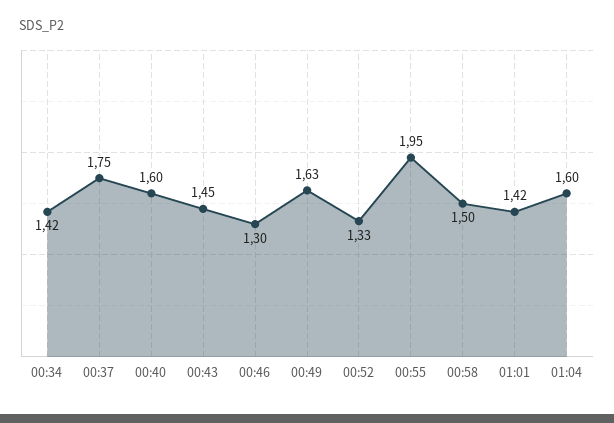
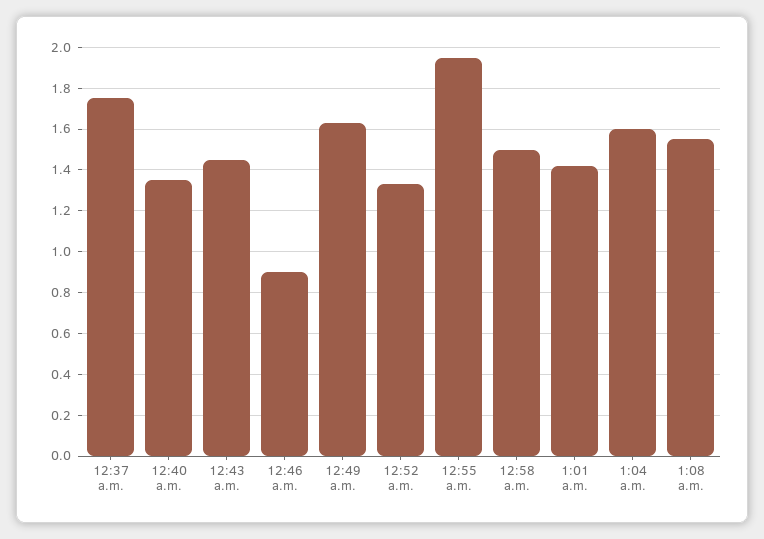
00:34: 1.42 -> none
00:40: 1.6 -> 1.35
00:46: 1.3 -> 0.9
1:08 a.m.: none -> 1.55

